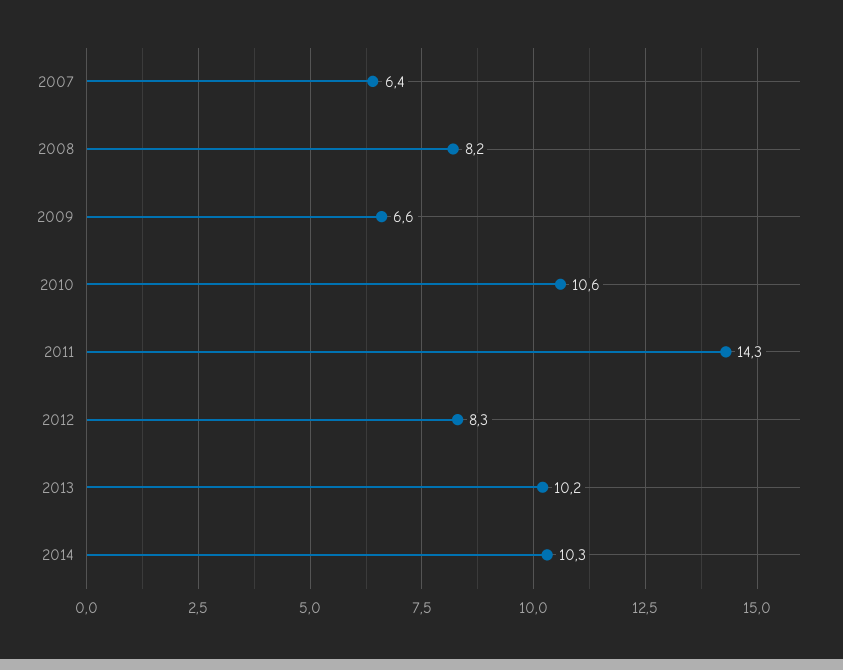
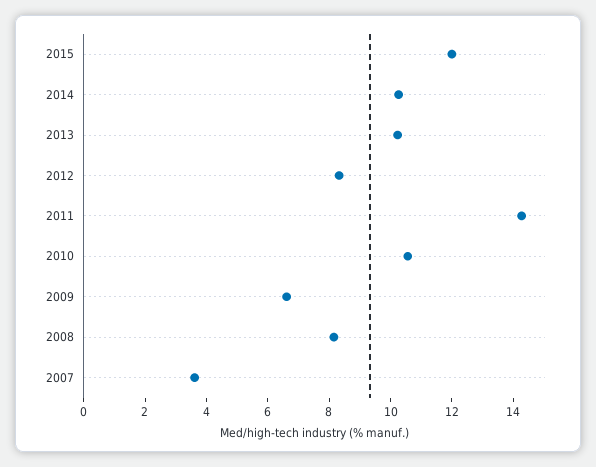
2007: 6.4 -> 3.5
2015: none -> 12

